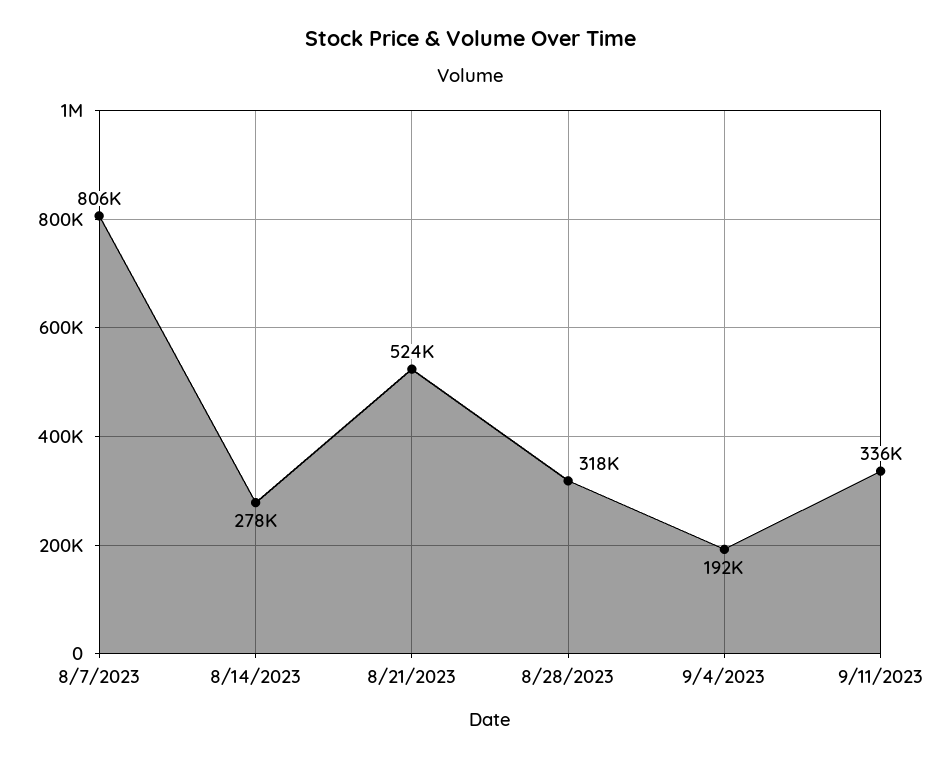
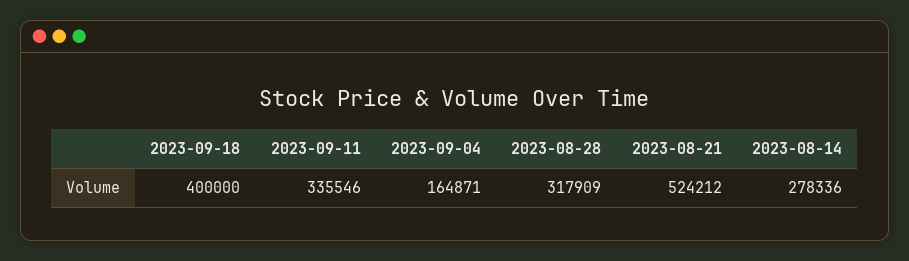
8/7/2023: 806000 -> none
9/4/2023: 192000 -> 164871
2023-09-18: none -> 400000

